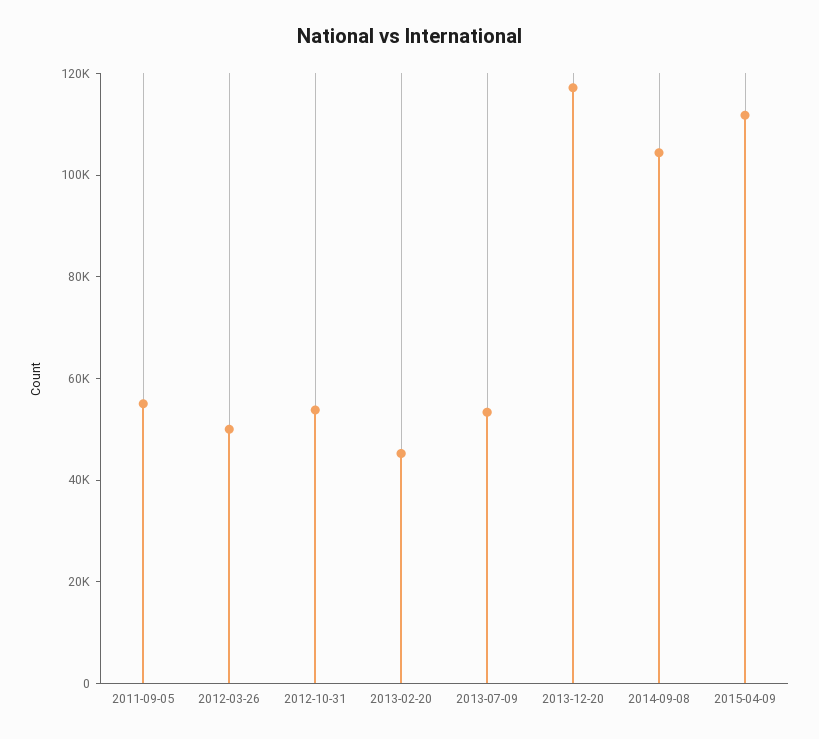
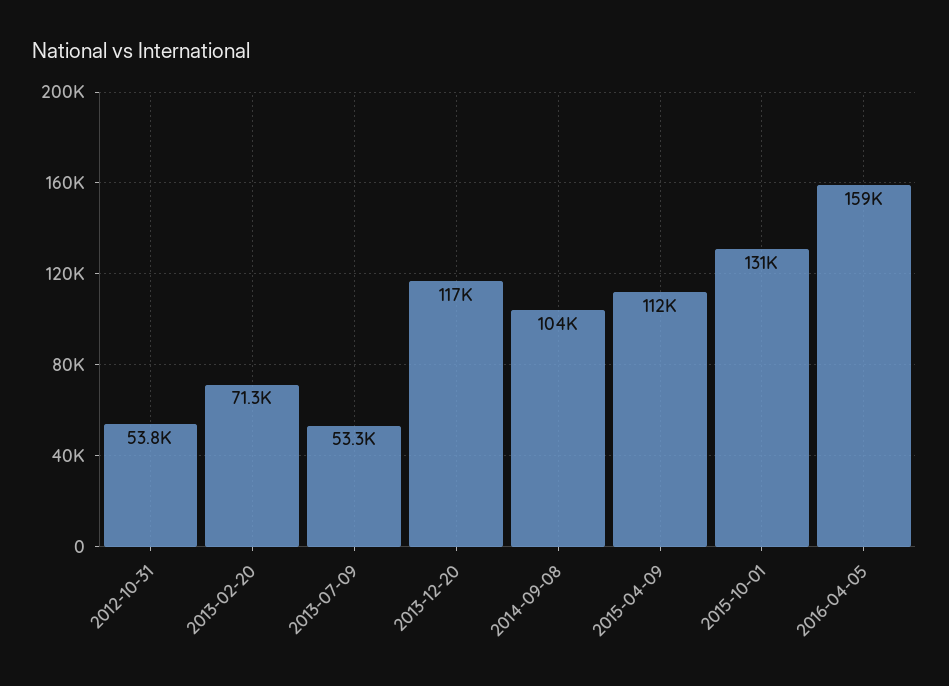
2011-09-05: 55000 -> none
2012-03-26: 50000 -> none
2013-02-20: 45000 -> 71300
2015-10-01: none -> 131000
2016-04-05: none -> 159000

